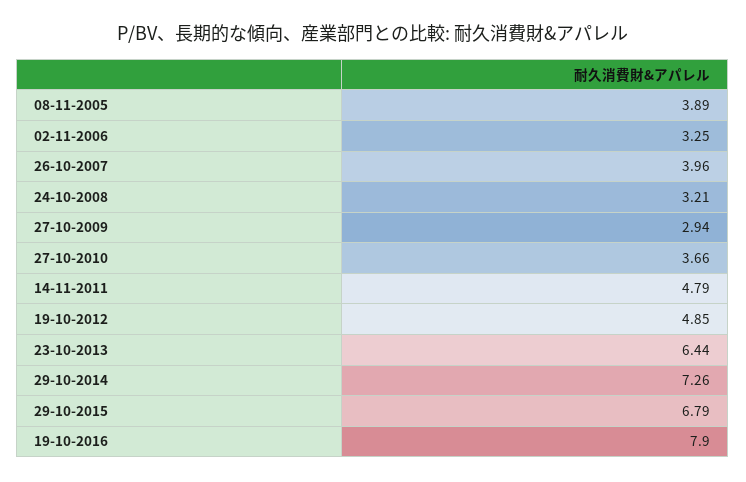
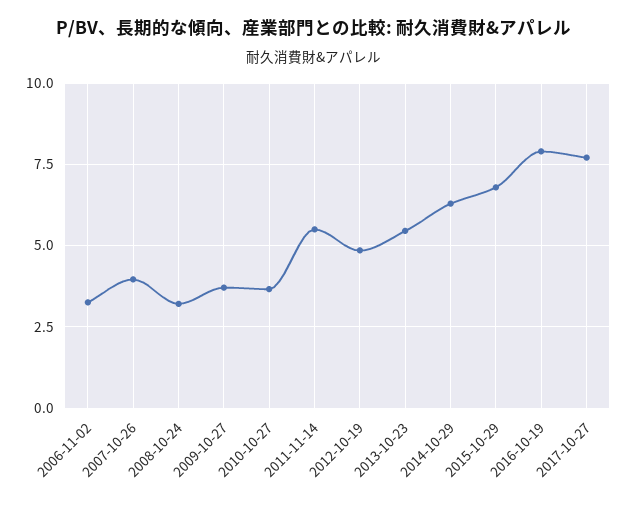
08-11-2005: 3.89 -> none
27-10-2009: 2.94 -> 3.75
14-11-2011: 4.79 -> 5.5
23-10-2013: 6.44 -> 5.5
29-10-2014: 7.26 -> 6.25
2017-10-27: none -> 7.75

